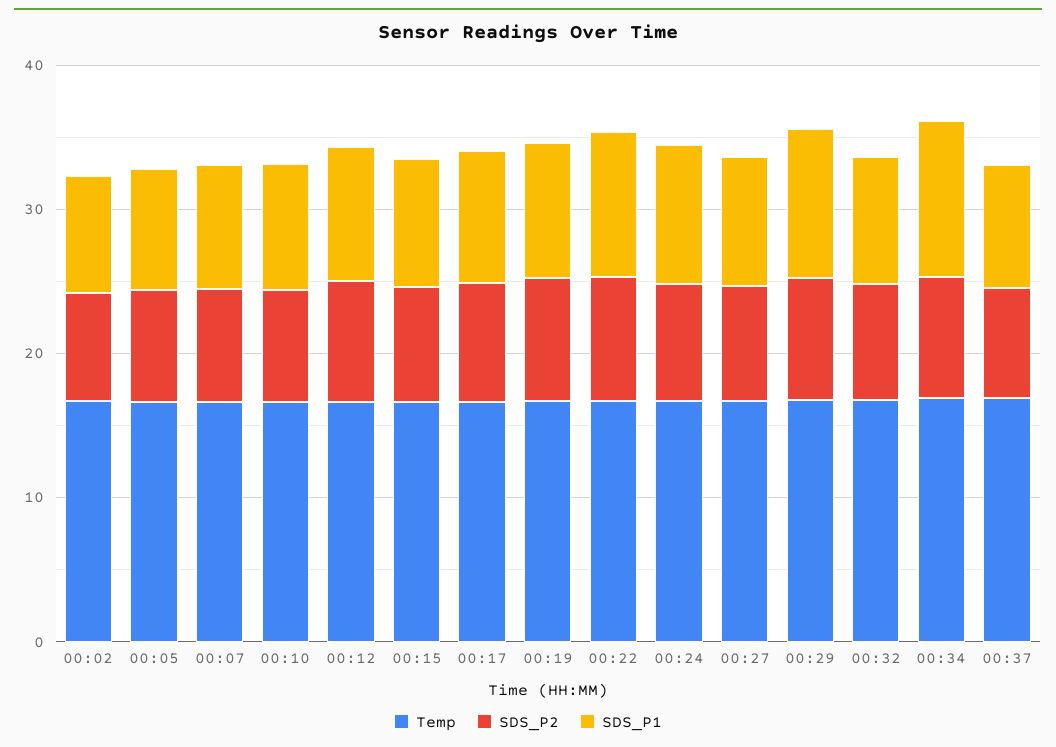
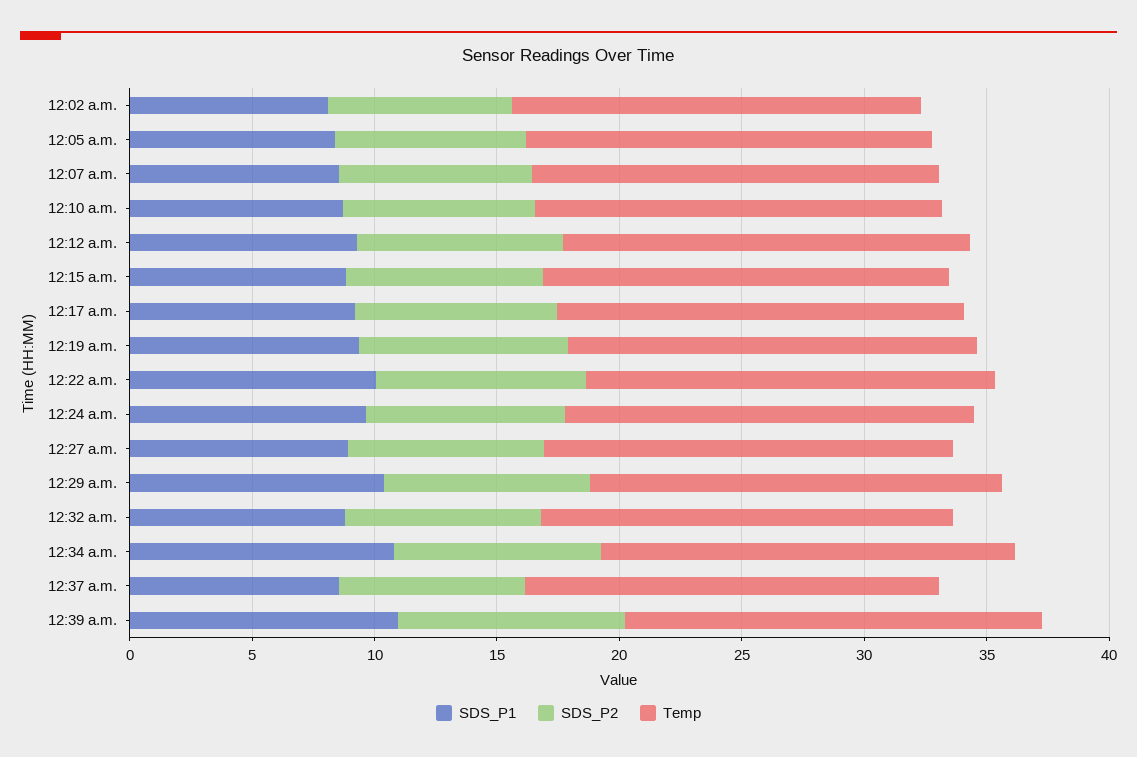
SDS_P1, 12:39 a.m.: none -> 11
SDS_P2, 12:39 a.m.: none -> 9
Temp, 12:39 a.m.: none -> 17

